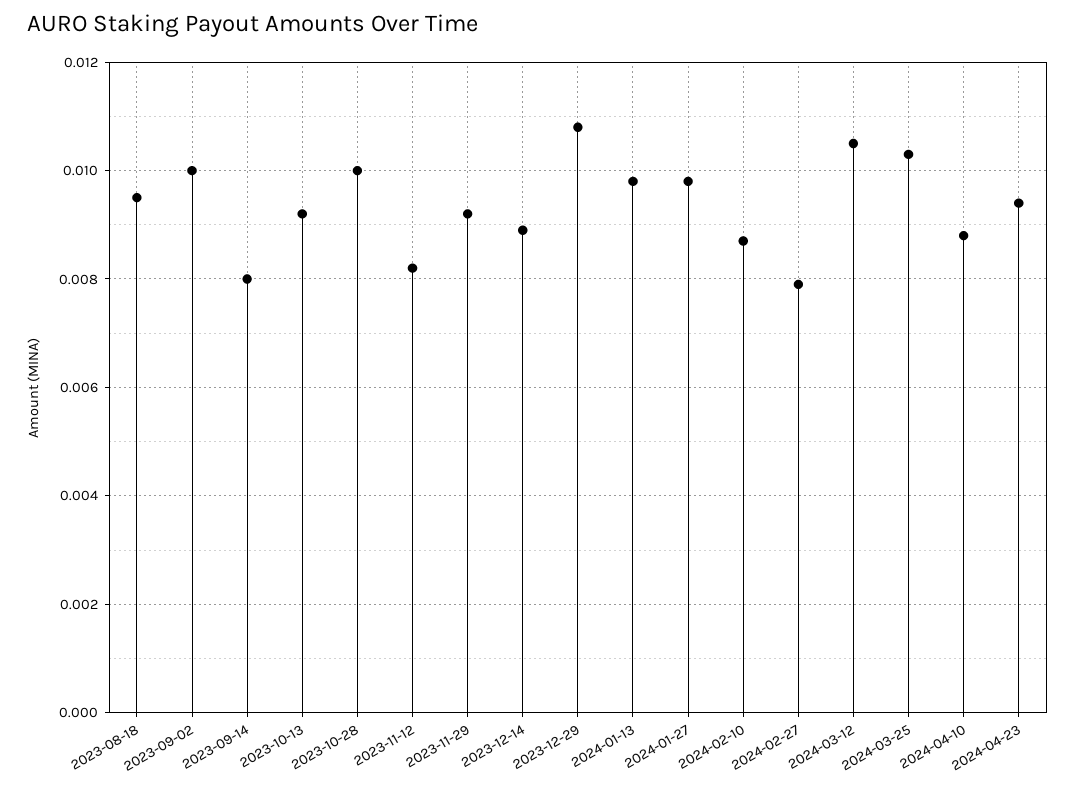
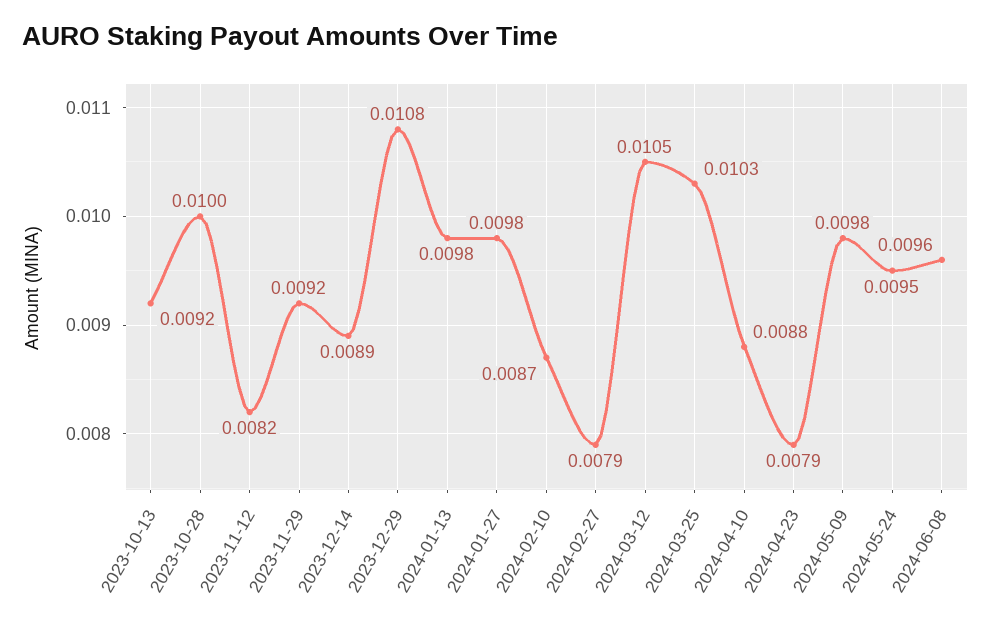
2023-08-18: 0.0095 -> none
2023-09-02: 0.01 -> none
2023-09-14: 0.008 -> none
2024-04-23: 0.0095 -> 0.0079
2024-05-09: none -> 0.0098
2024-05-24: none -> 0.0095
2024-06-08: none -> 0.0096

